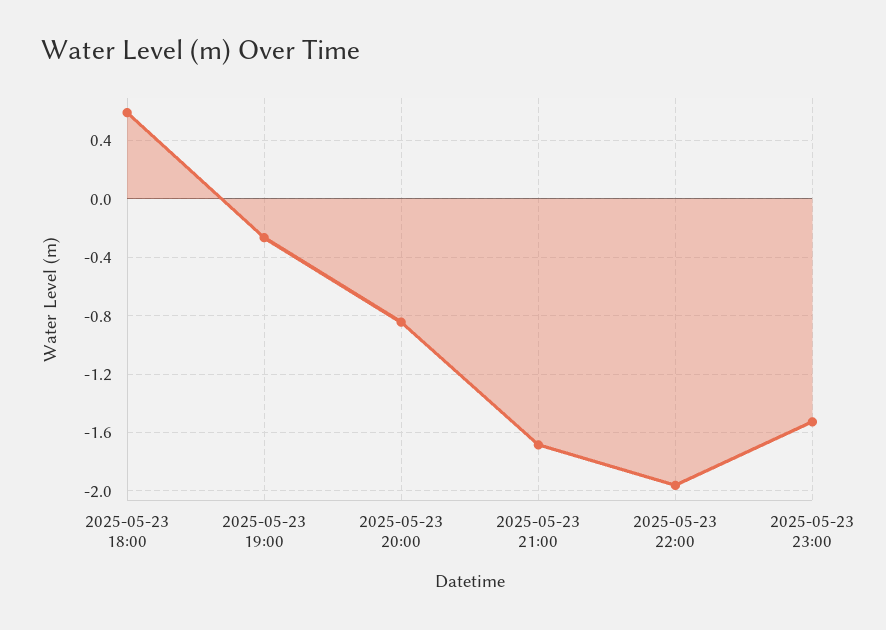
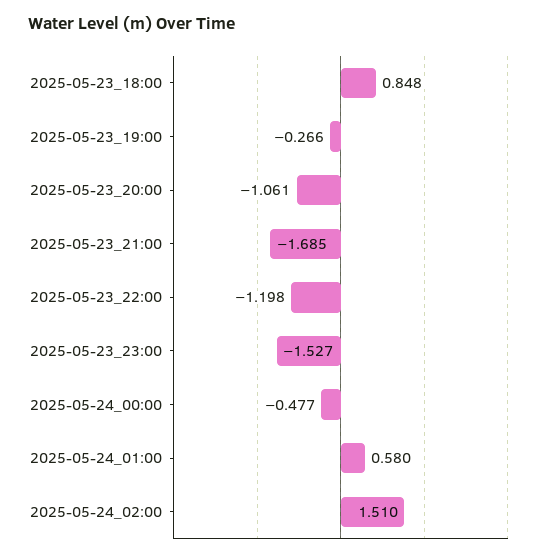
2025-05-23 18:00: 0.6 -> 0.848
2025-05-23 20:00: -0.85 -> -1.061
2025-05-23 22:00: -1.95 -> -1.198
2025-05-24_00:00: none -> -0.477
2025-05-24_01:00: none -> 0.58
2025-05-24_02:00: none -> 1.51

